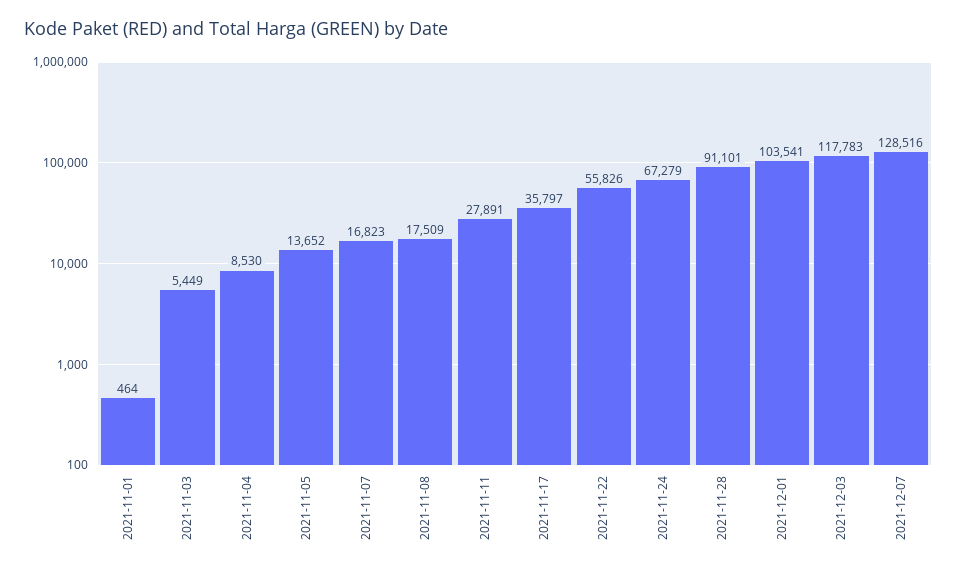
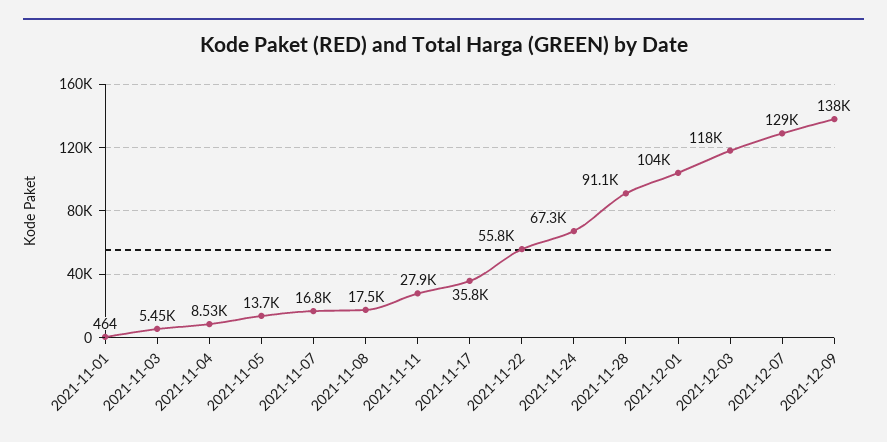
2021-12-09: none -> 138000

